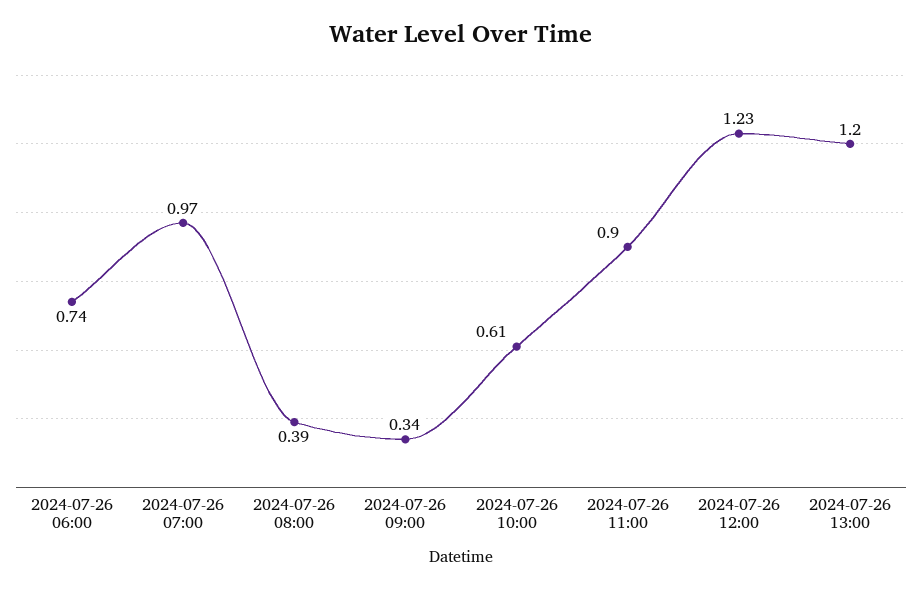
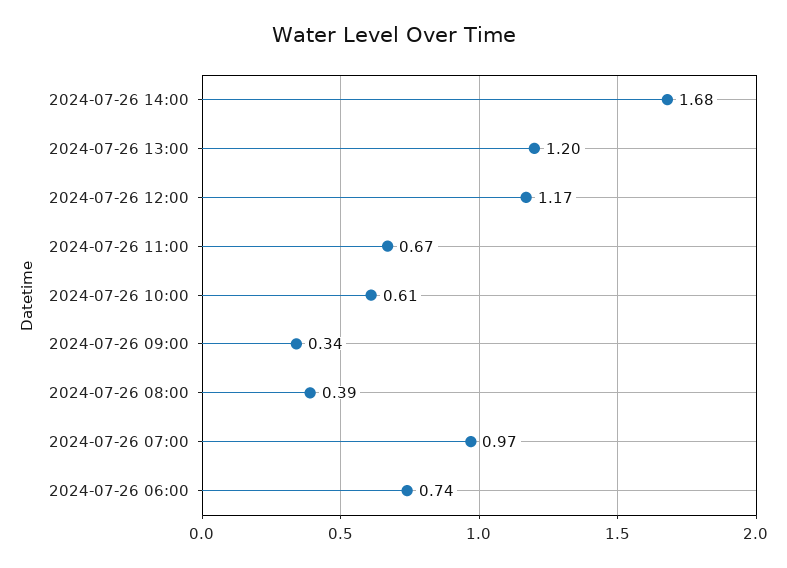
2024-07-26 11:00: 0.9 -> 0.67
2024-07-26 12:00: 1.23 -> 1.17
2024-07-26 14:00: none -> 1.68

